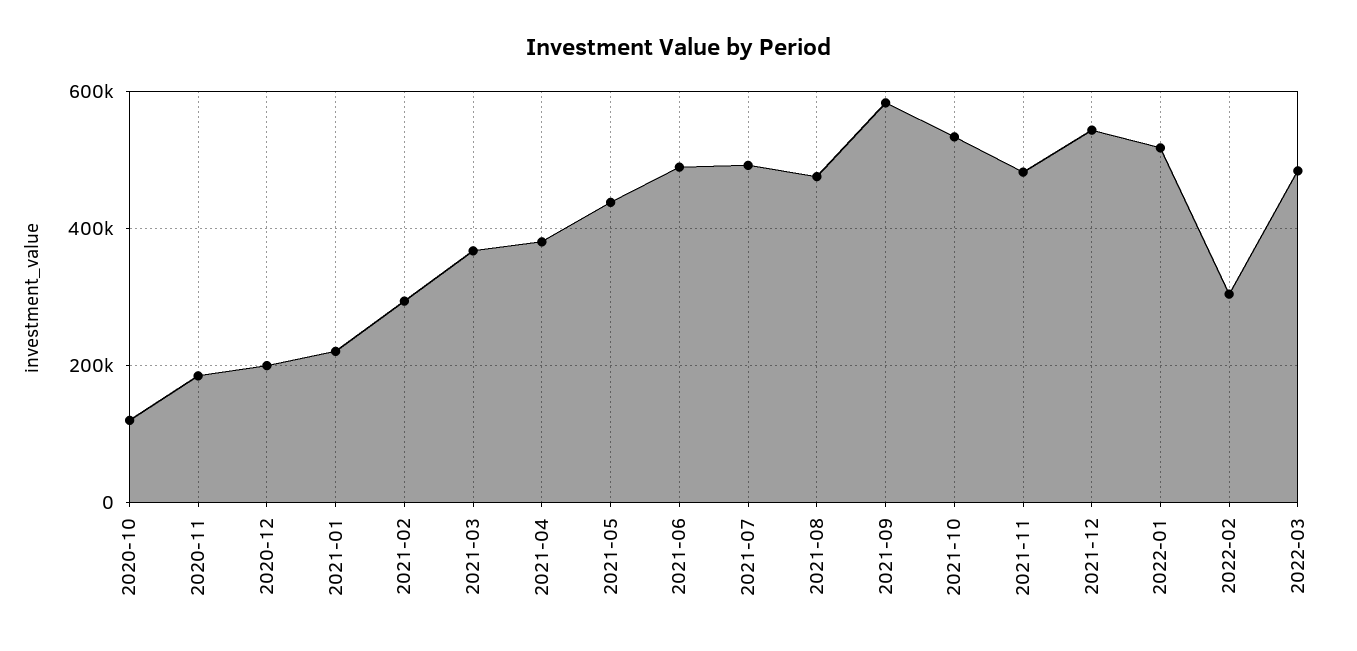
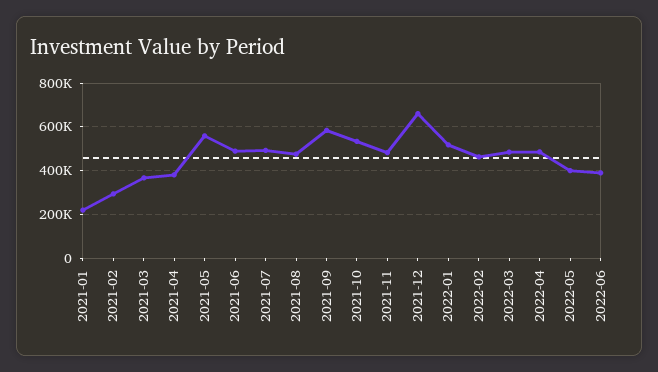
2020-10: 120000 -> none
2020-11: 180000 -> none
2020-12: 200000 -> none
2021-05: 440000 -> 550000
2021-12: 540000 -> 650000
2022-02: 300000 -> 450000
2022-04: none -> 500000
2022-05: none -> 400000
2022-06: none -> 400000

